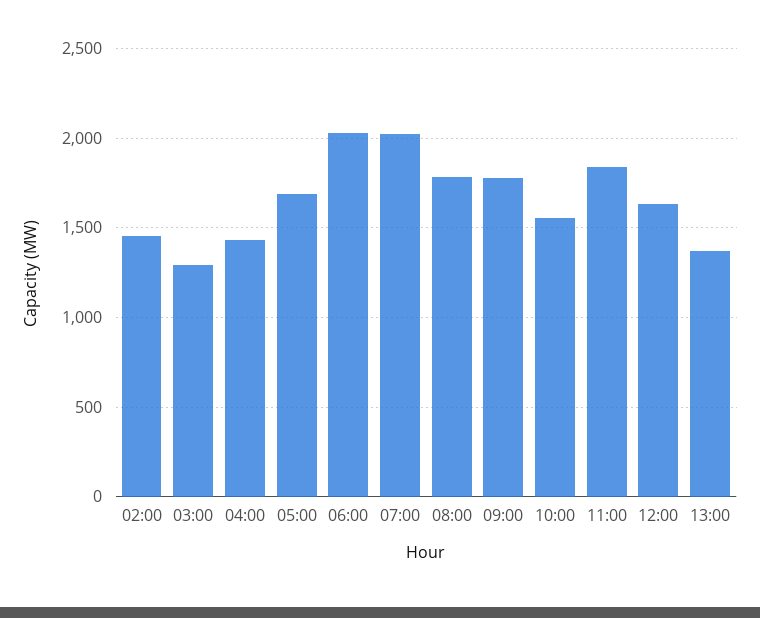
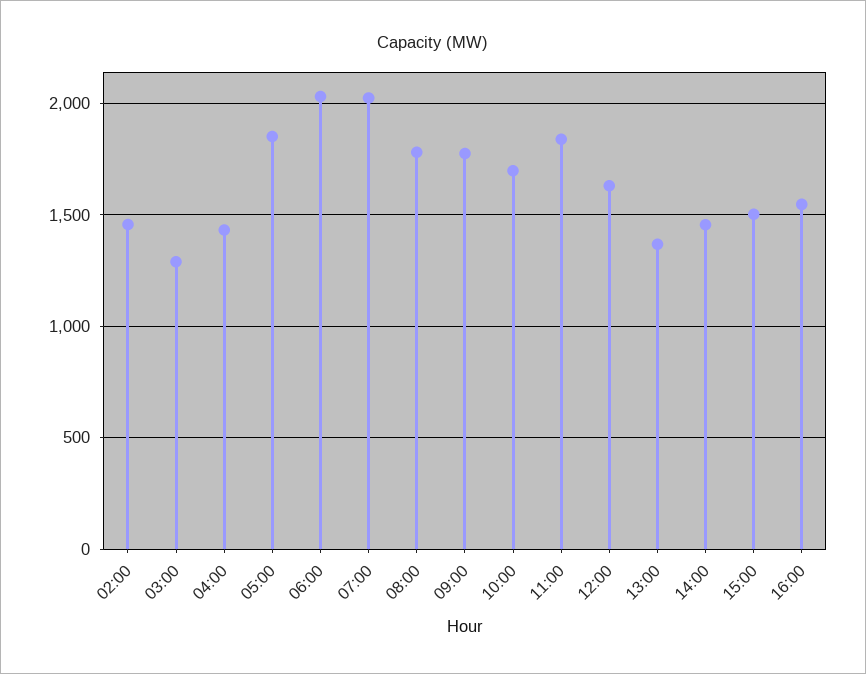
05:00: 1700 -> 1850
10:00: 1550 -> 1700
14:00: none -> 1450
15:00: none -> 1500
16:00: none -> 1550

